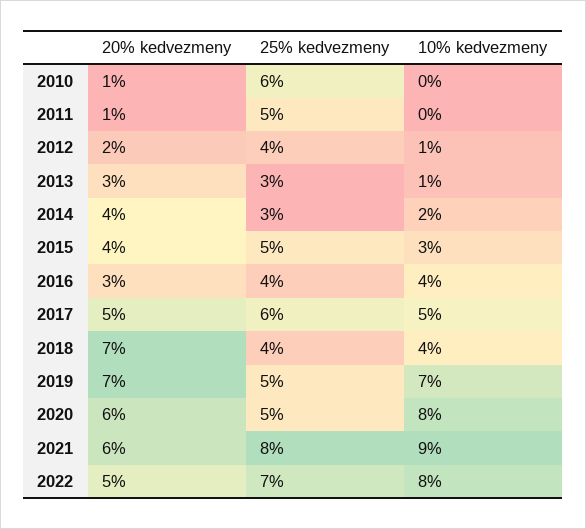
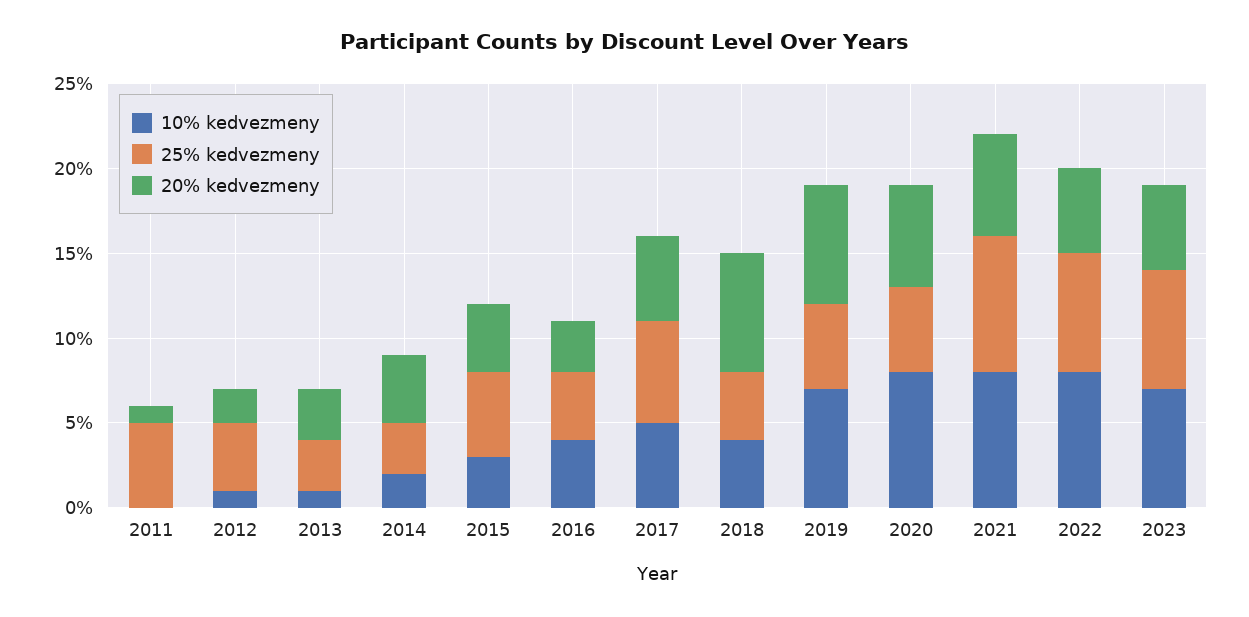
20% kedvezmeny, 2010: 1 -> none
25% kedvezmeny, 2010: 6 -> none
10% kedvezmeny, 2010: 0 -> none
10% kedvezmeny, 2021: 9 -> 8
10% kedvezmeny, 2023: none -> 7
25% kedvezmeny, 2023: none -> 7
20% kedvezmeny, 2023: none -> 5

